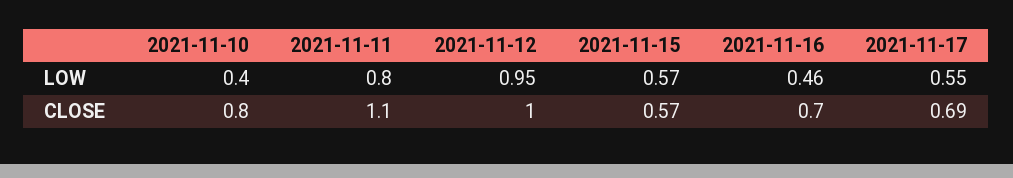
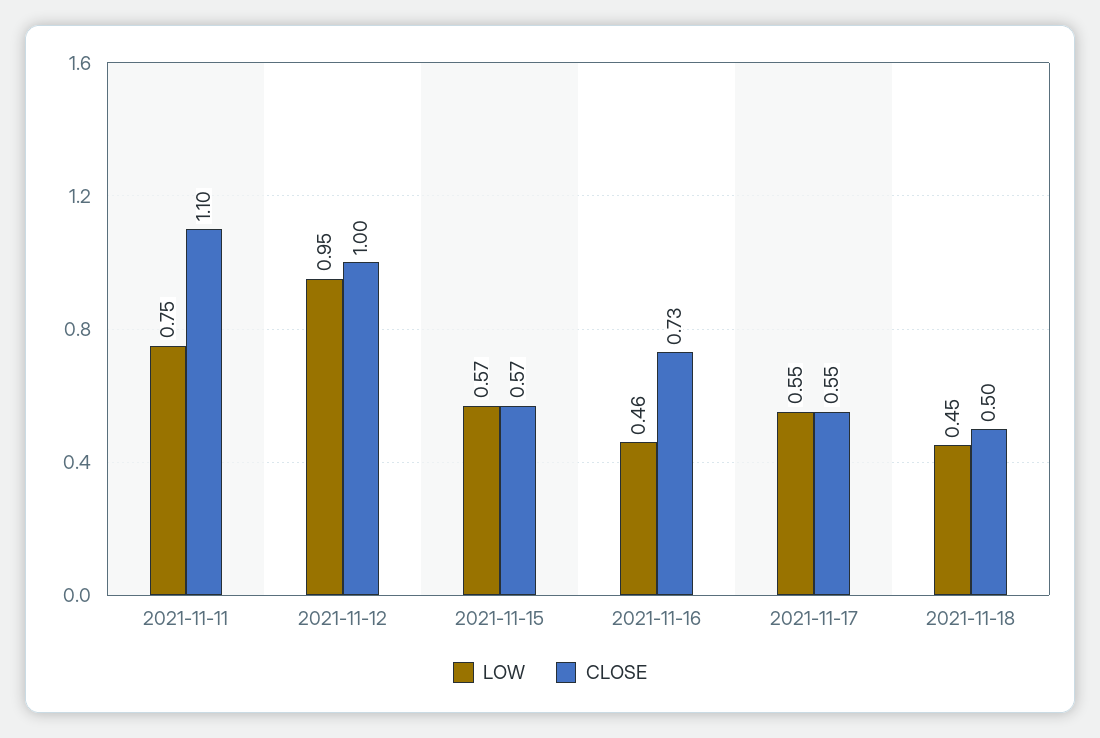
LOW, 2021-11-10: 0.4 -> none
LOW, 2021-11-11: 0.8 -> 0.75
CLOSE, 2021-11-10: 0.8 -> none
CLOSE, 2021-11-16: 0.7 -> 0.73
CLOSE, 2021-11-17: 0.69 -> 0.55
LOW, 2021-11-18: none -> 0.45
CLOSE, 2021-11-18: none -> 0.5

